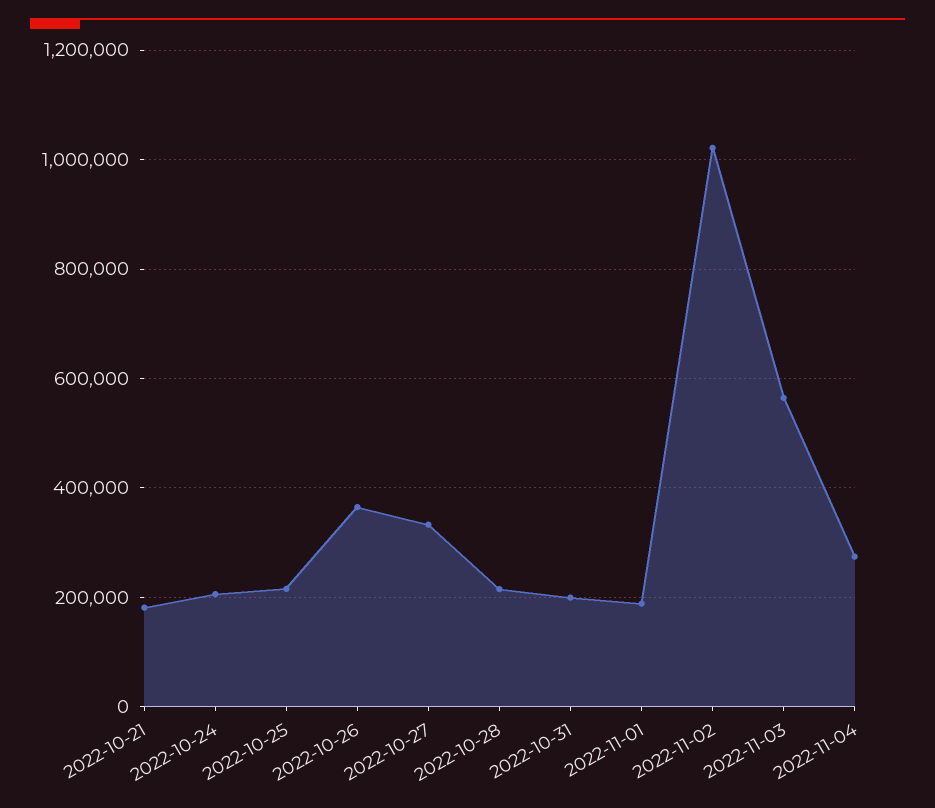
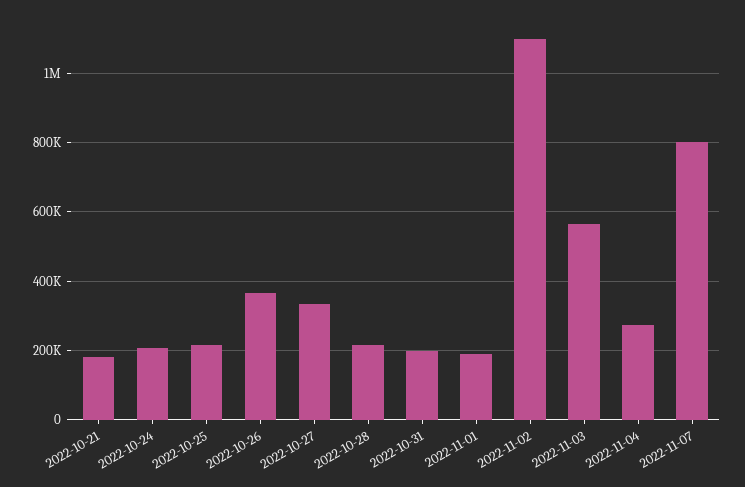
2022-11-02: 1020000 -> 1100000
2022-11-07: none -> 800000

